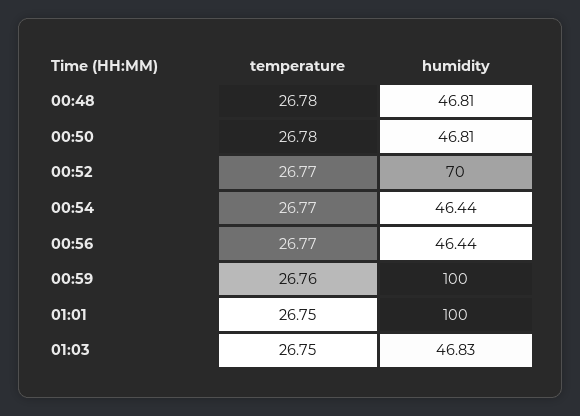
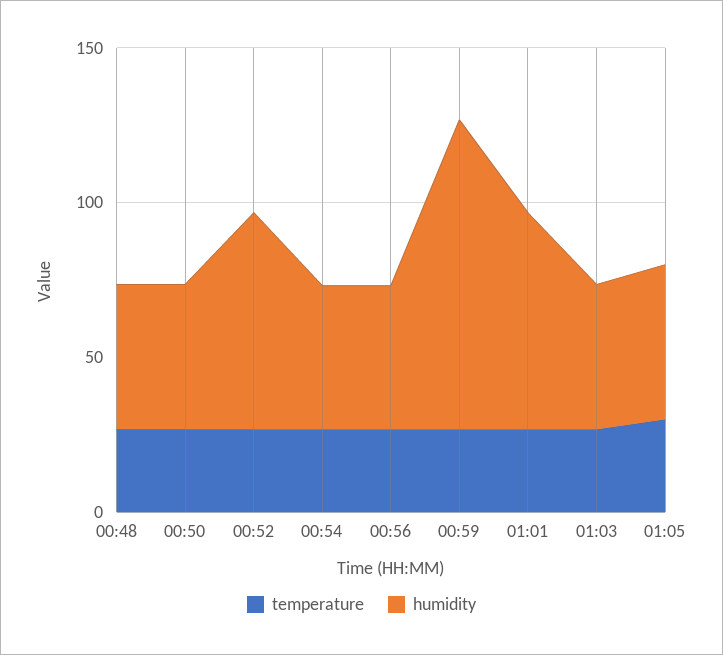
humidity, 01:01: 100 -> 70
temperature, 01:05: none -> 30
humidity, 01:05: none -> 50

